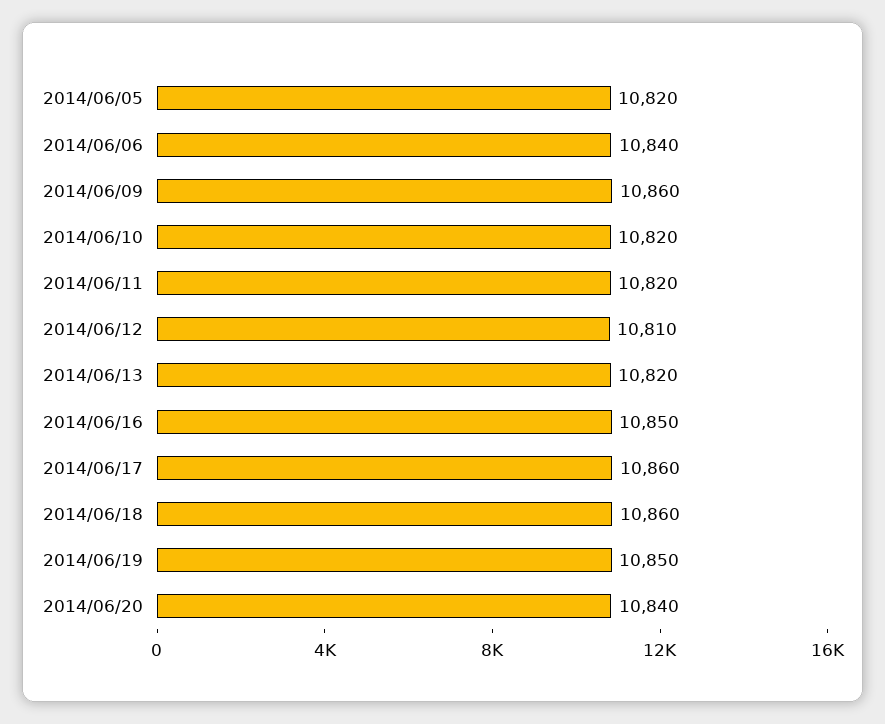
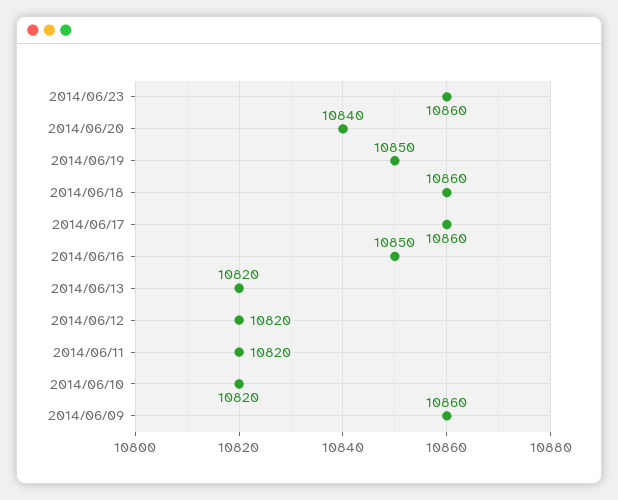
2014/06/05: 10820 -> none
2014/06/06: 10840 -> none
2014/06/12: 10810 -> 10820
2014/06/23: none -> 10860

